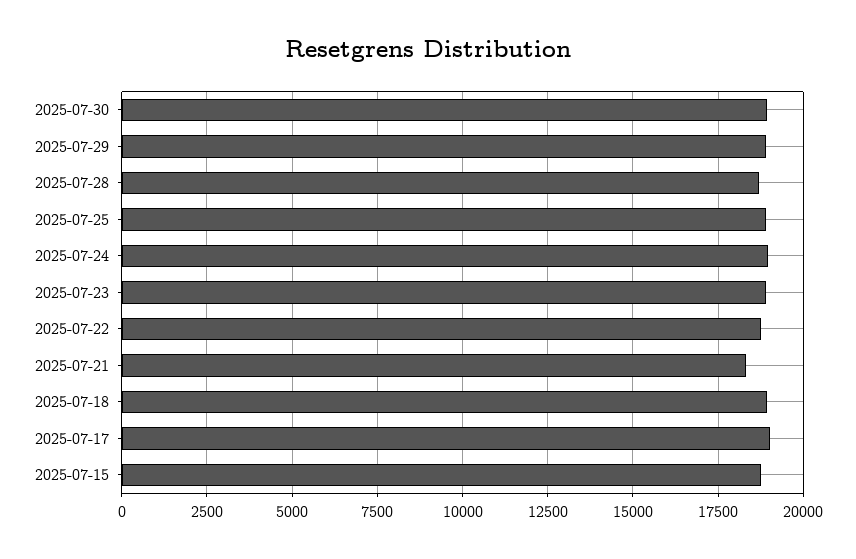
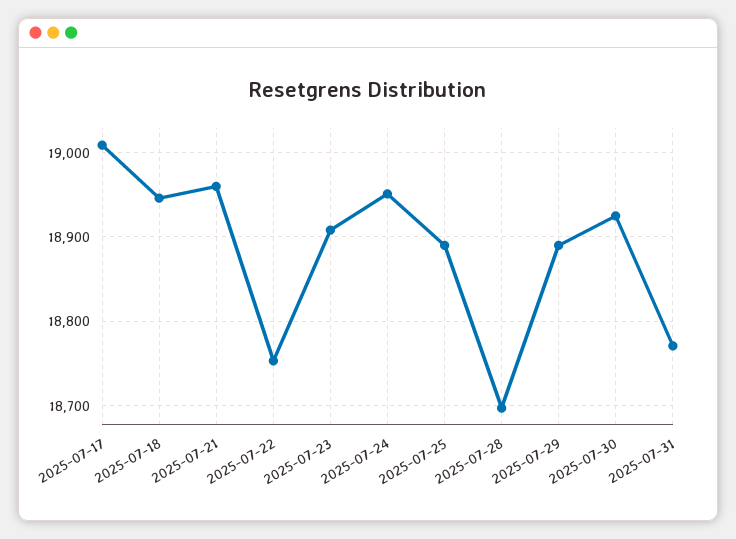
2025-07-21: 18250 -> 18960
2025-07-15: 18750 -> none
2025-07-31: none -> 18770

